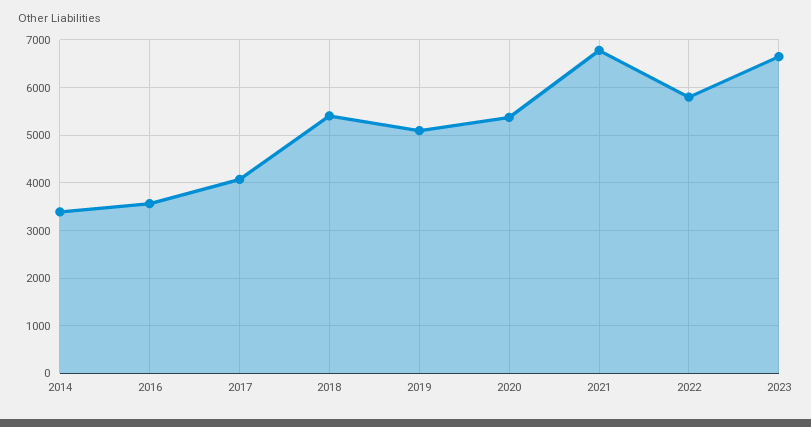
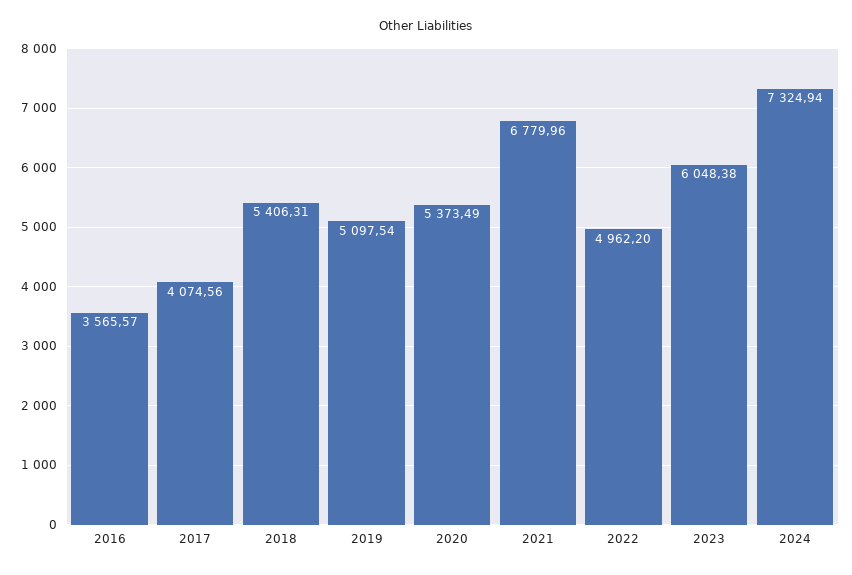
2014: 3400 -> none
2022: 5800 -> 4962.2
2023: 6600 -> 6048.38
2024: none -> 7324.94

